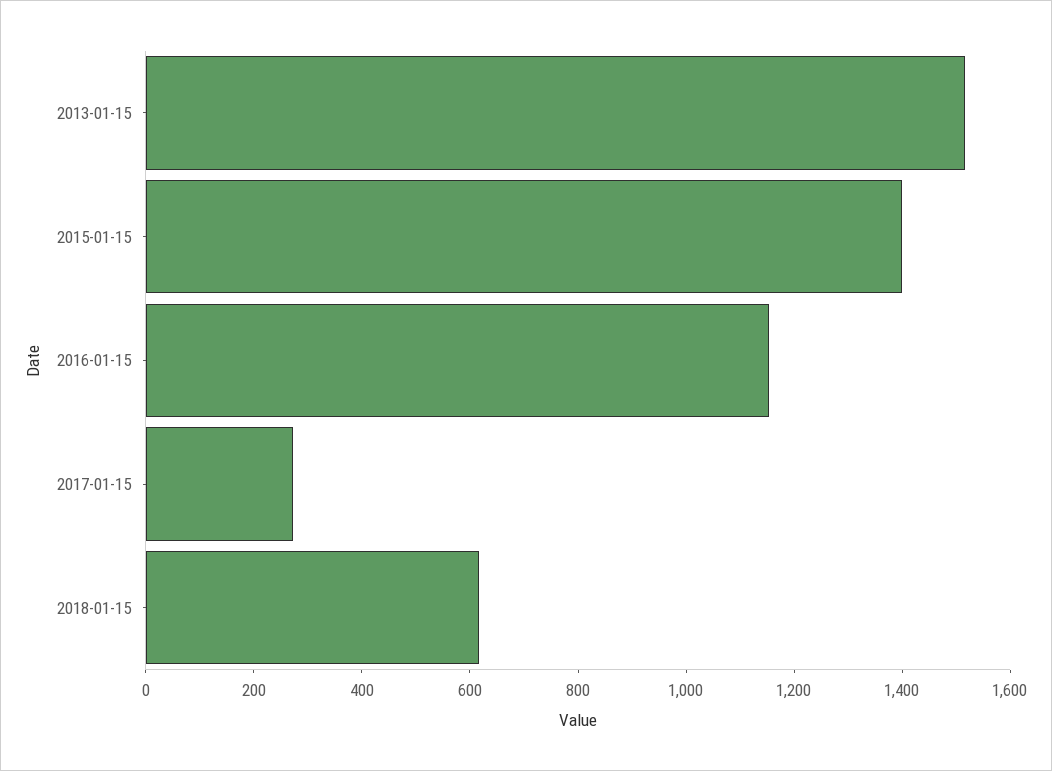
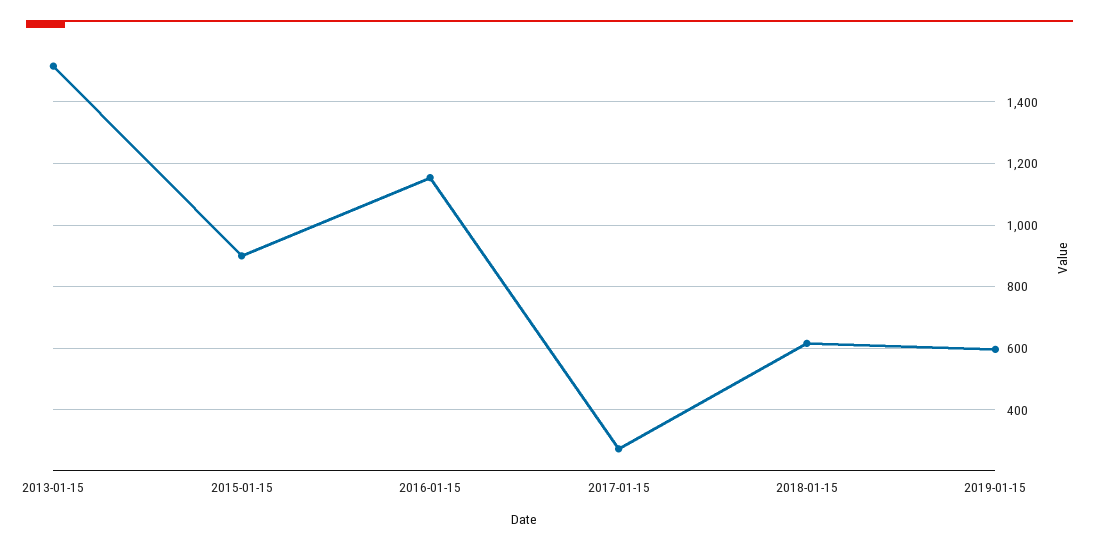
2015-01-15: 1400 -> 900
2019-01-15: none -> 600

